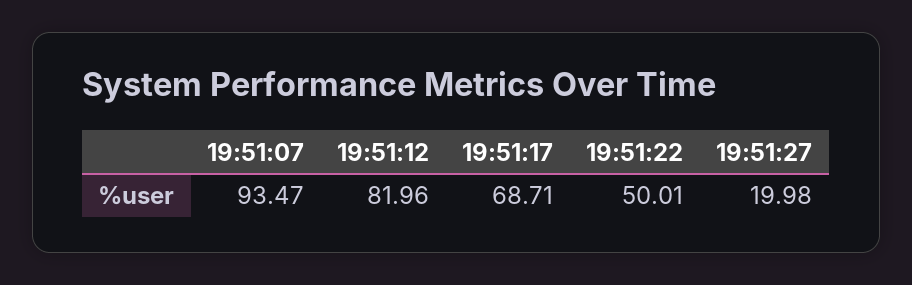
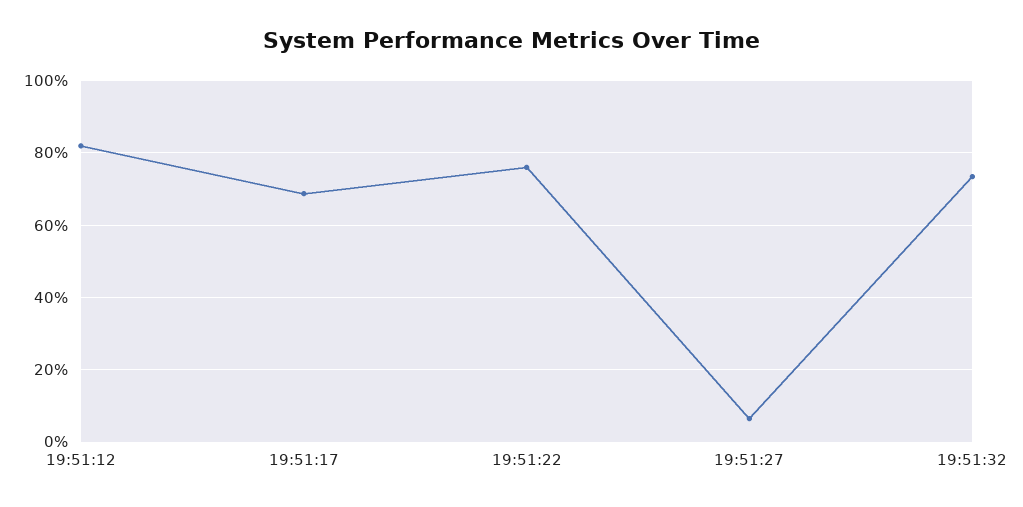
19:51:07: 93.47 -> none
19:51:22: 50.01 -> 76
19:51:27: 19.98 -> 6
19:51:32: none -> 74

